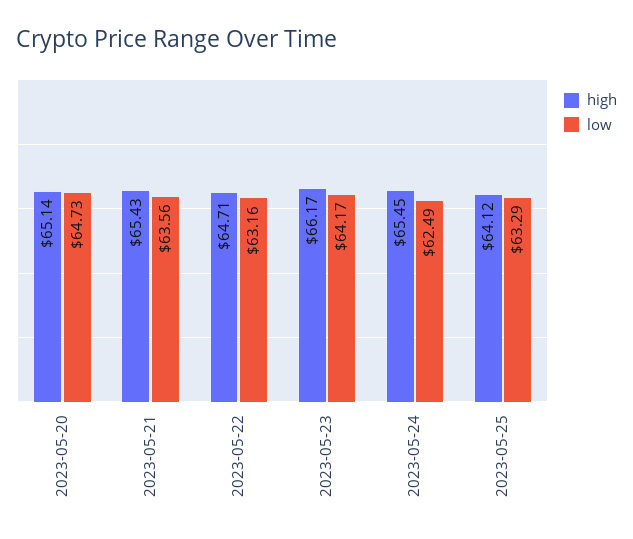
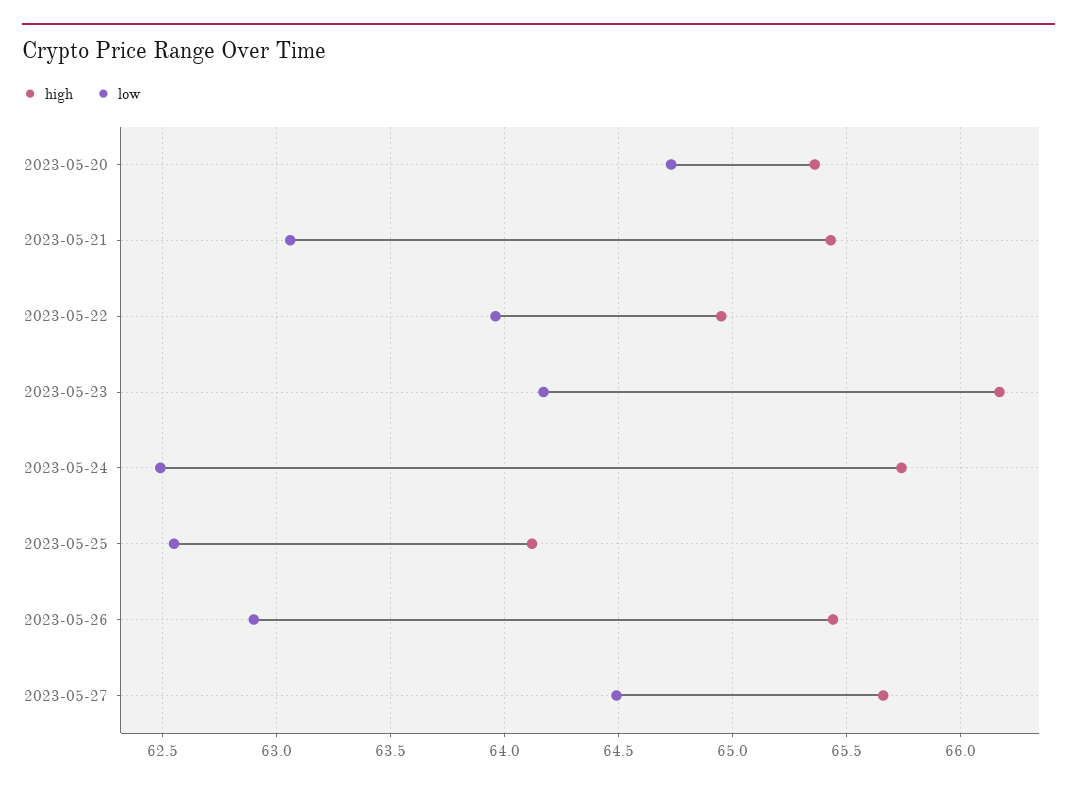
high, 2023-05-20: 65.14 -> 65.35
low, 2023-05-21: 63.56 -> 63.05
high, 2023-05-22: 64.71 -> 64.95
low, 2023-05-22: 63.16 -> 63.95
high, 2023-05-24: 65.45 -> 65.75
low, 2023-05-25: 63.29 -> 62.55
high, 2023-05-26: none -> 65.45
low, 2023-05-26: none -> 62.9
high, 2023-05-27: none -> 65.65
low, 2023-05-27: none -> 64.5

